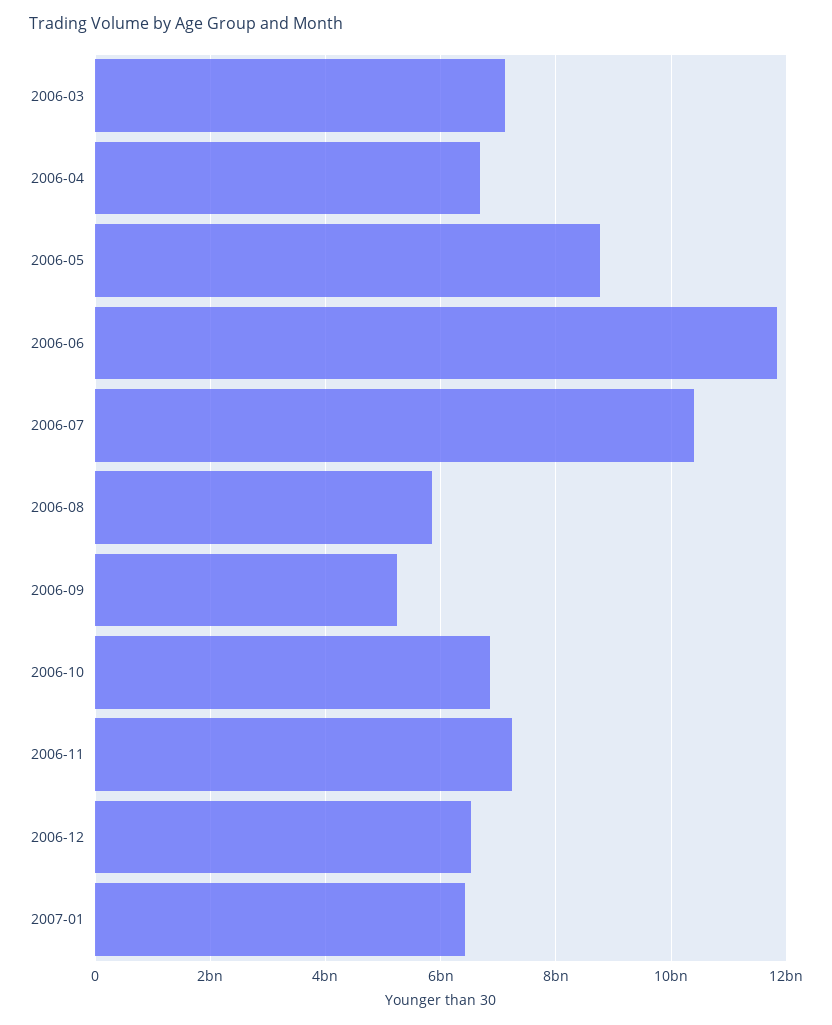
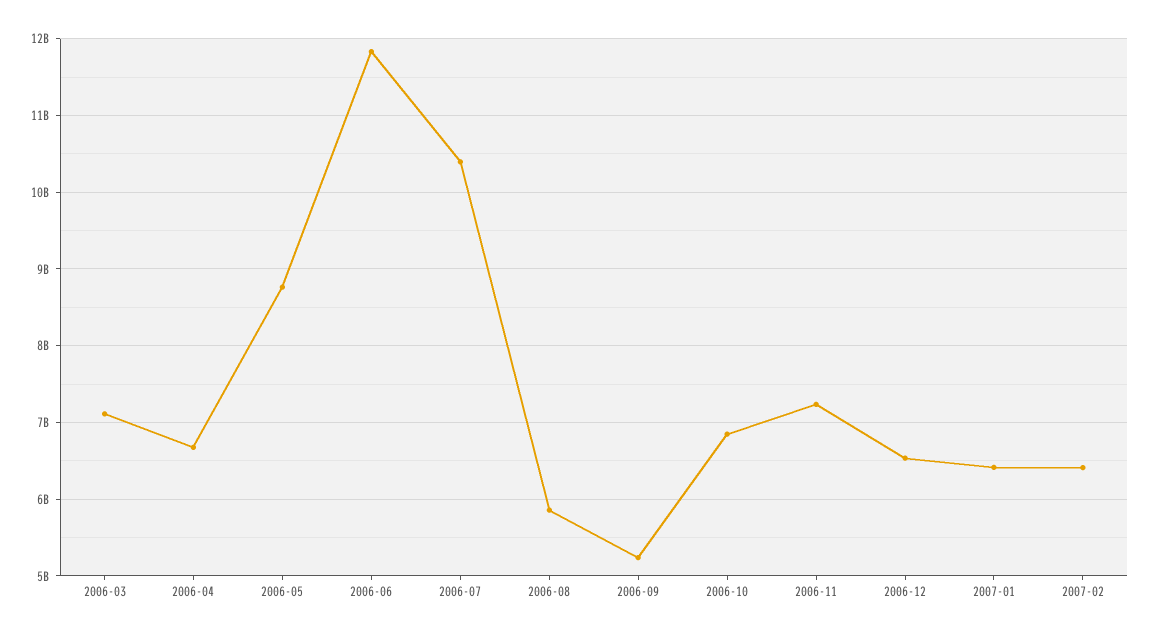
2007-02: none -> 6400000000

